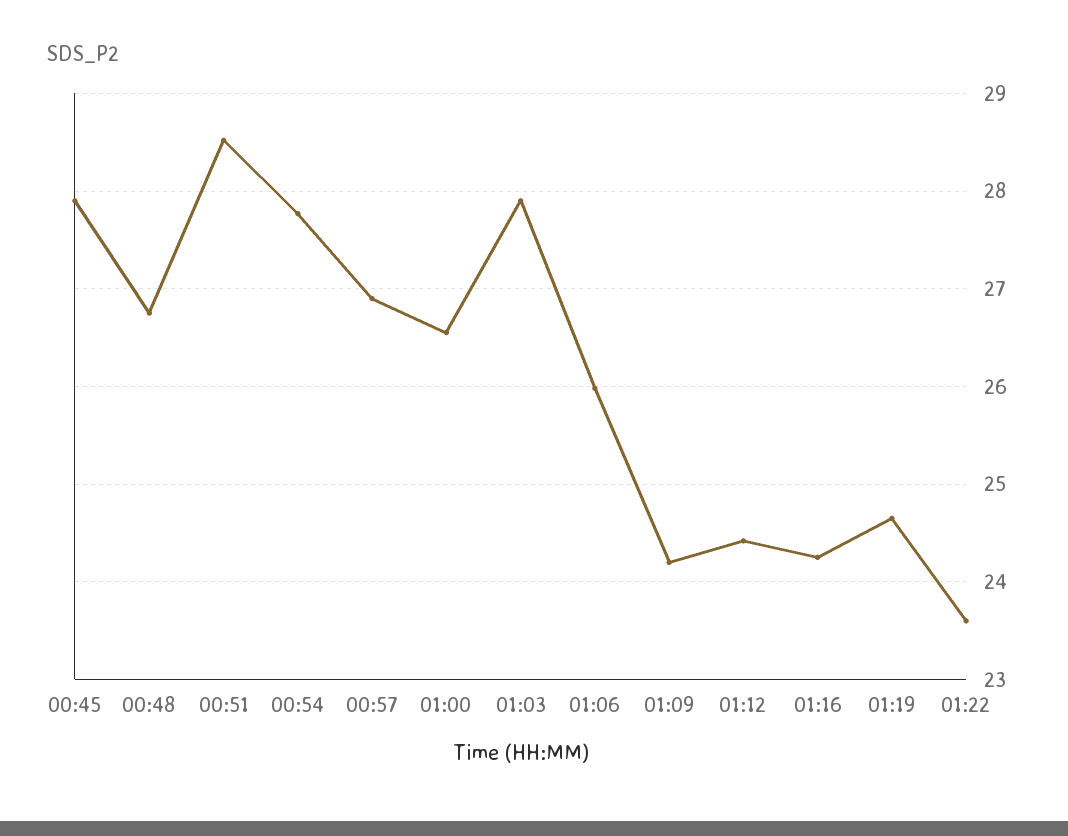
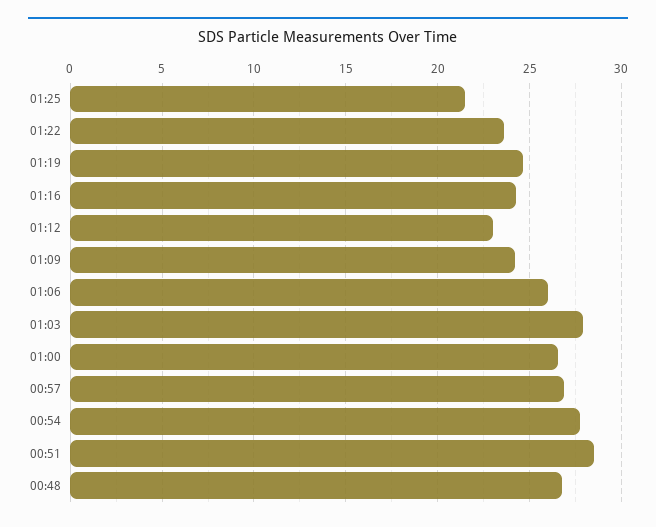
00:45: 27.9 -> none
01:12: 24.4 -> 23
01:25: none -> 21.5

